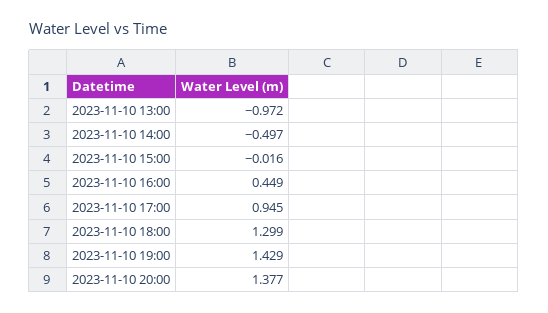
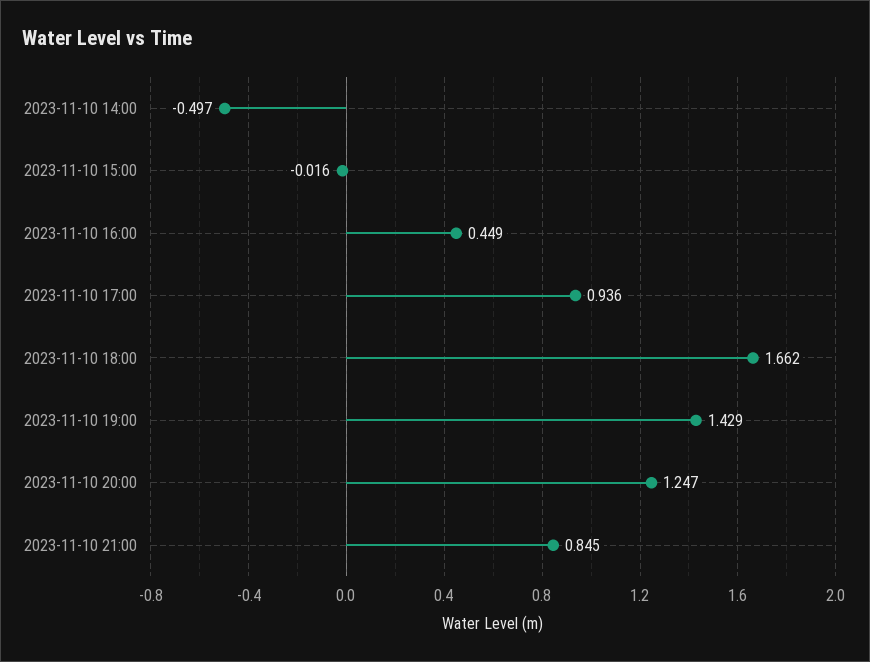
2023-11-10 13:00: -0.972 -> none
2023-11-10 17:00: 0.945 -> 0.936
2023-11-10 18:00: 1.299 -> 1.662
2023-11-10 20:00: 1.377 -> 1.247
2023-11-10 21:00: none -> 0.845

